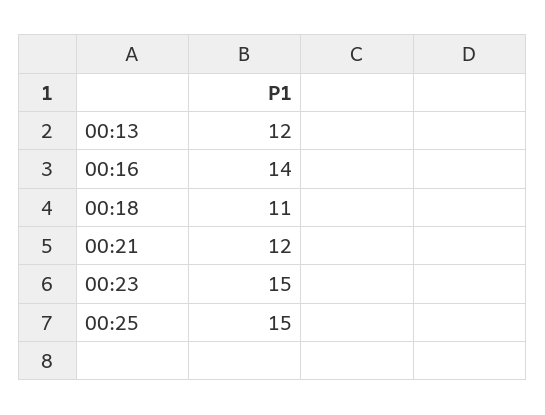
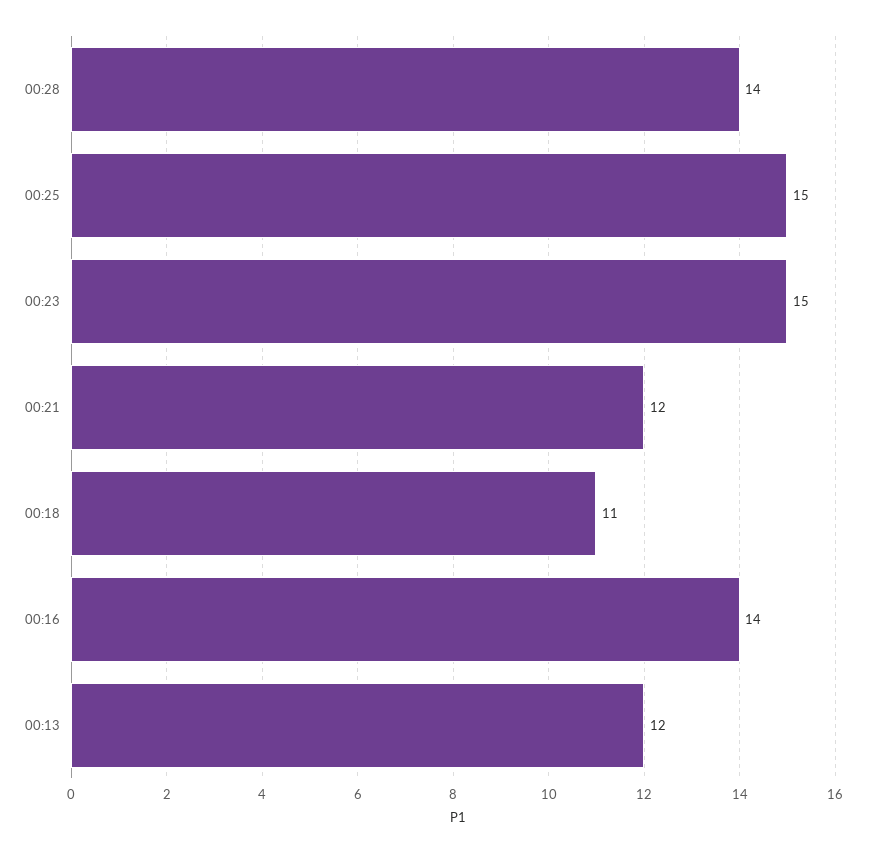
00:28: none -> 14

